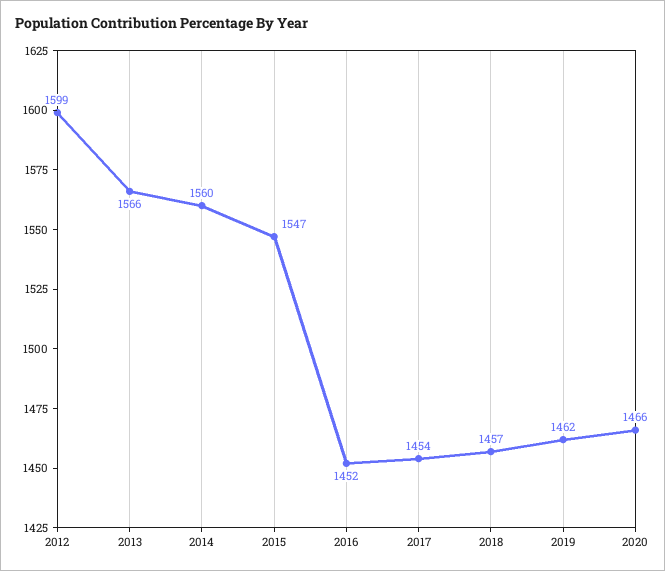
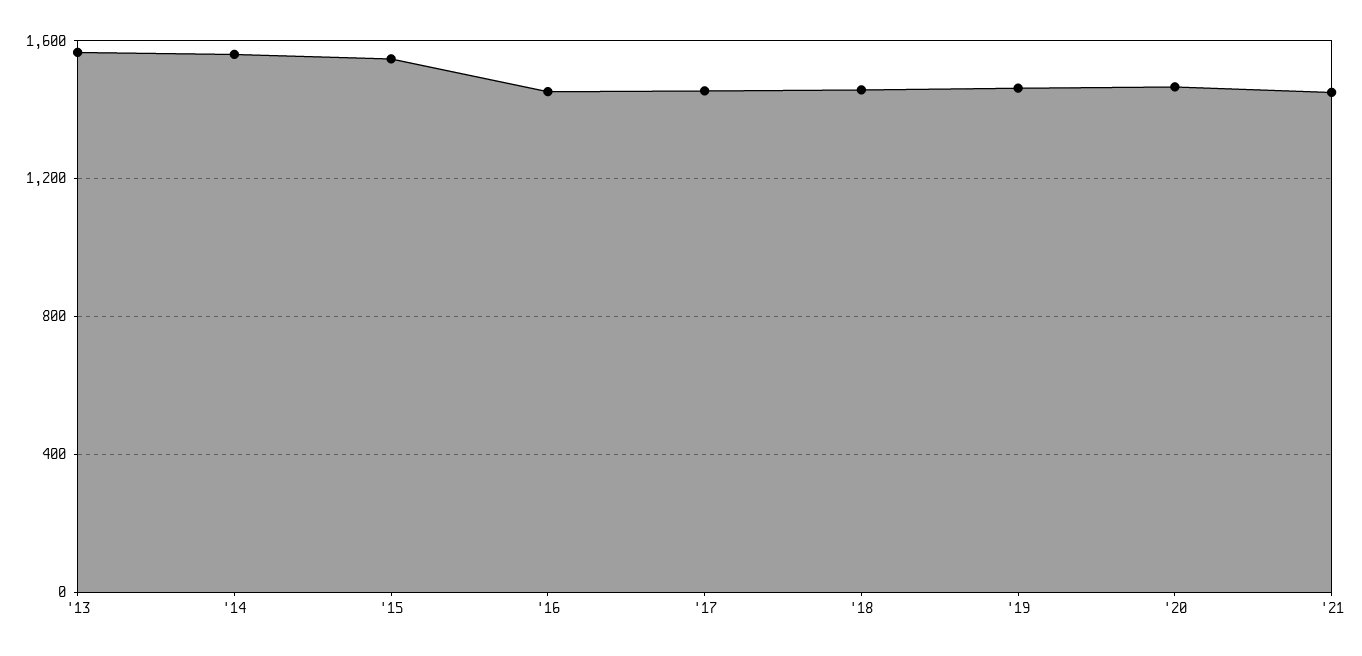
2012: 1599 -> none
'21: none -> 1450

